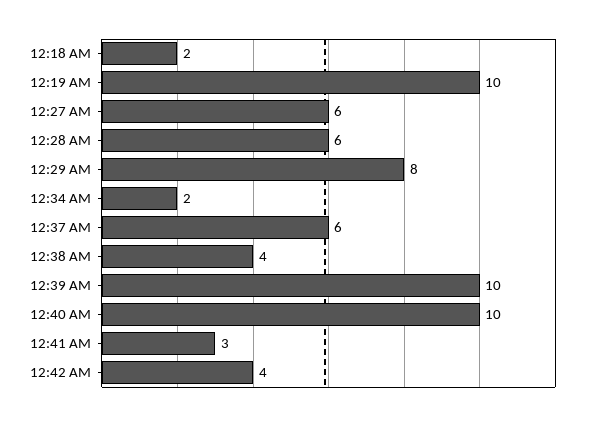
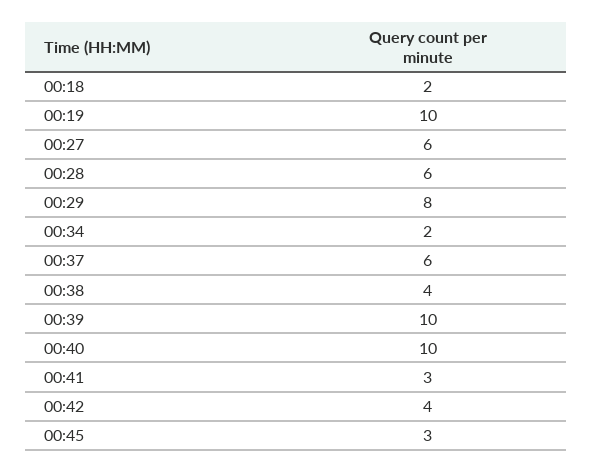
00:45: none -> 3

